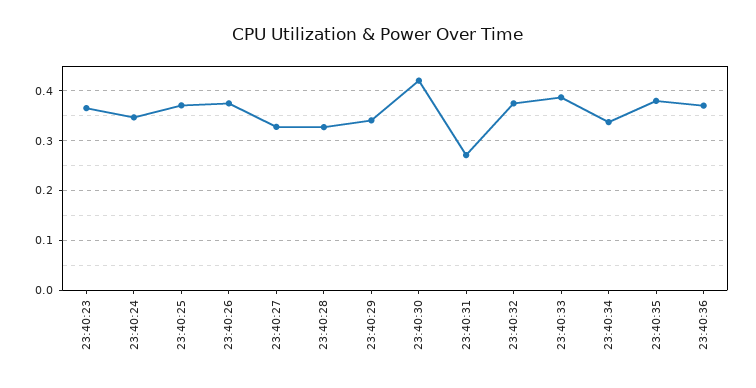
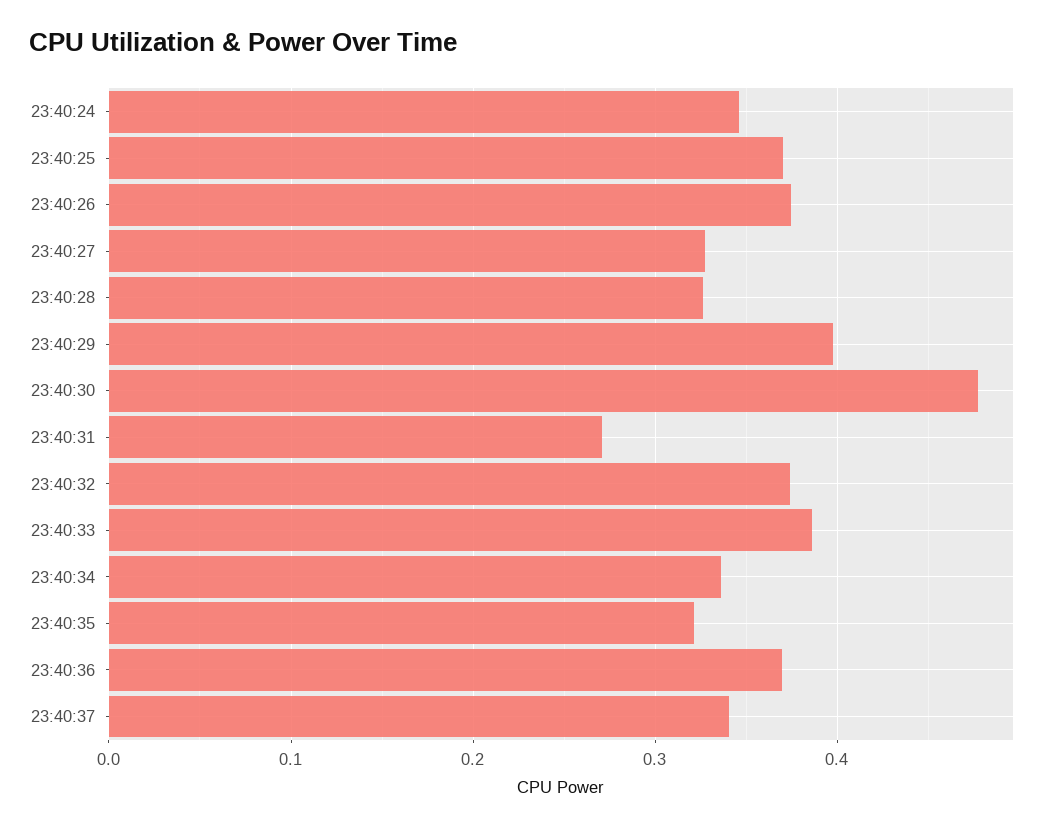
23:40:23: 0.36 -> none
23:40:29: 0.34 -> 0.4
23:40:30: 0.42 -> 0.48
23:40:35: 0.38 -> 0.32
23:40:37: none -> 0.34

